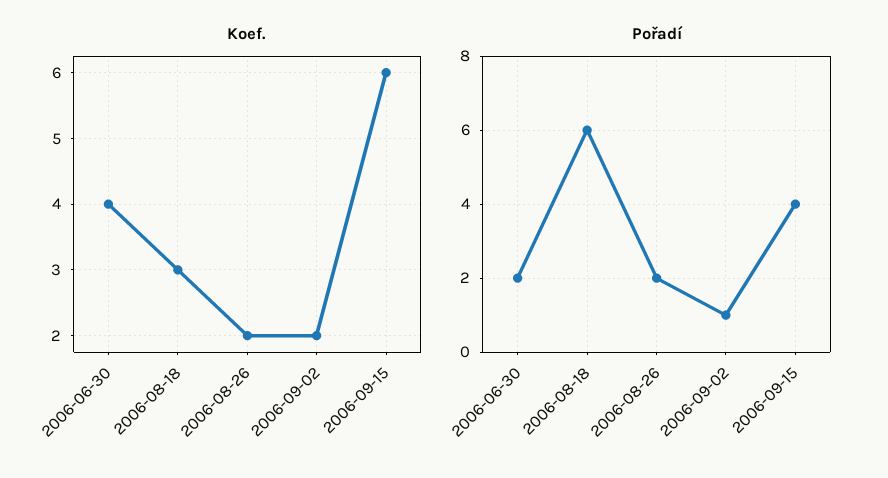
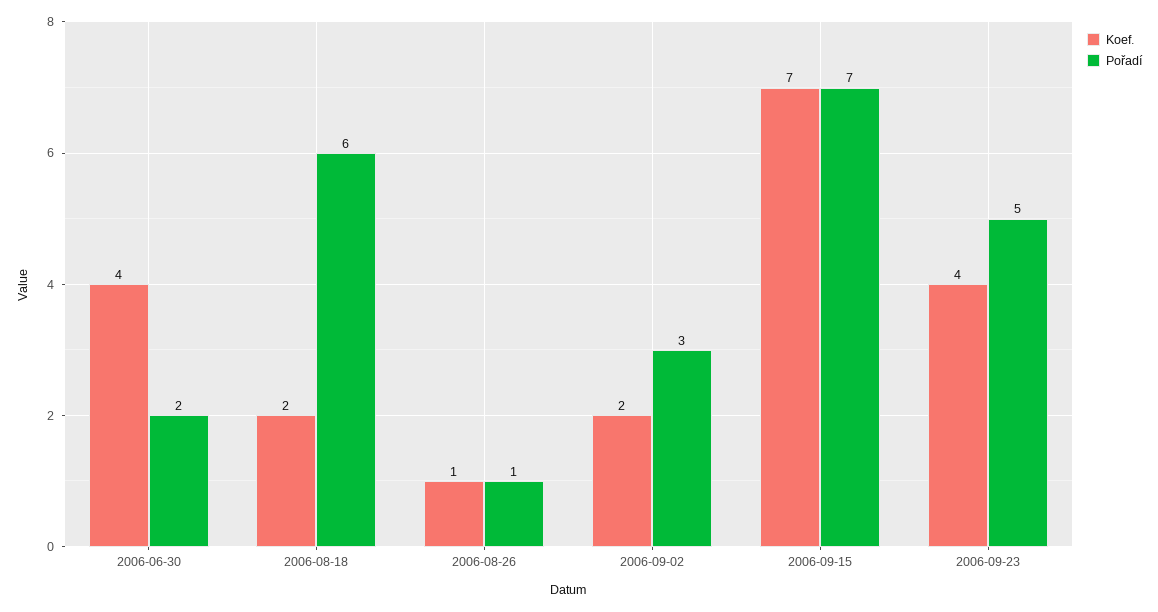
Koef., 2006-08-18: 3 -> 2
Koef., 2006-08-26: 2 -> 1
Koef., 2006-09-15: 6 -> 7
Pořadí, 2006-08-26: 2 -> 1
Pořadí, 2006-09-02: 1 -> 3
Pořadí, 2006-09-15: 4 -> 7
Koef., 2006-09-23: none -> 4
Pořadí, 2006-09-23: none -> 5

